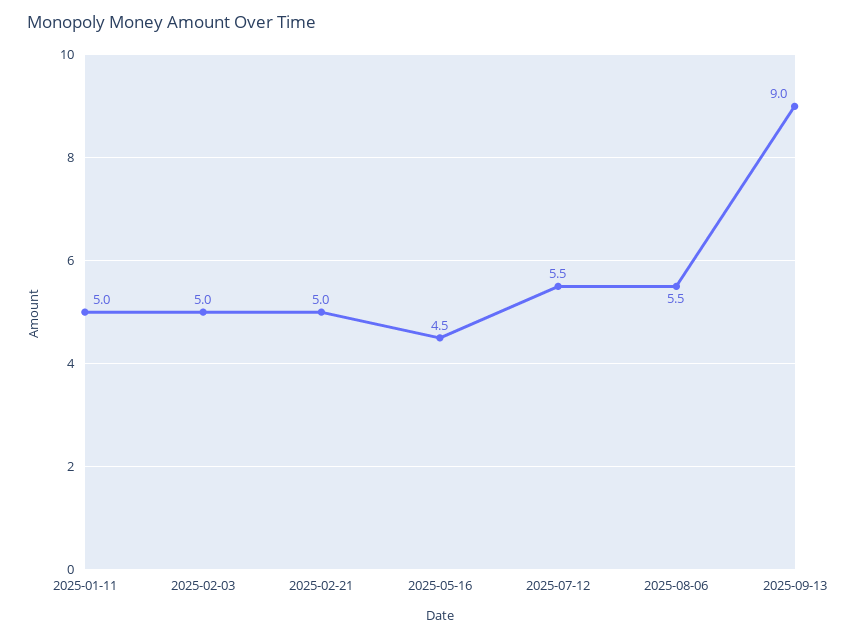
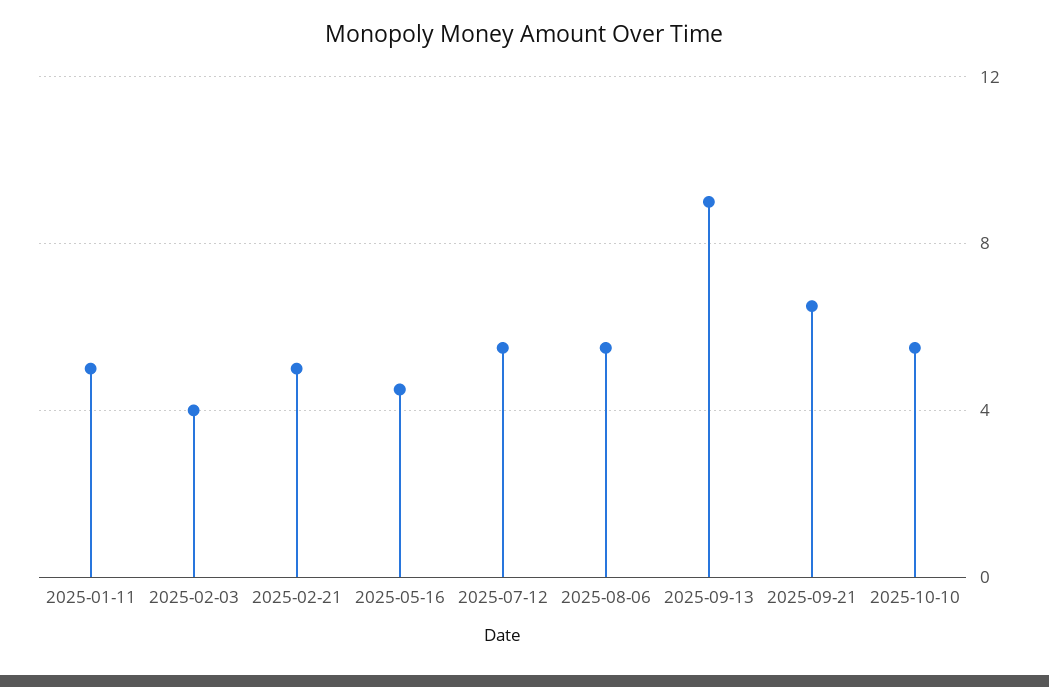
2025-02-03: 5 -> 4
2025-09-21: none -> 6.5
2025-10-10: none -> 5.5

